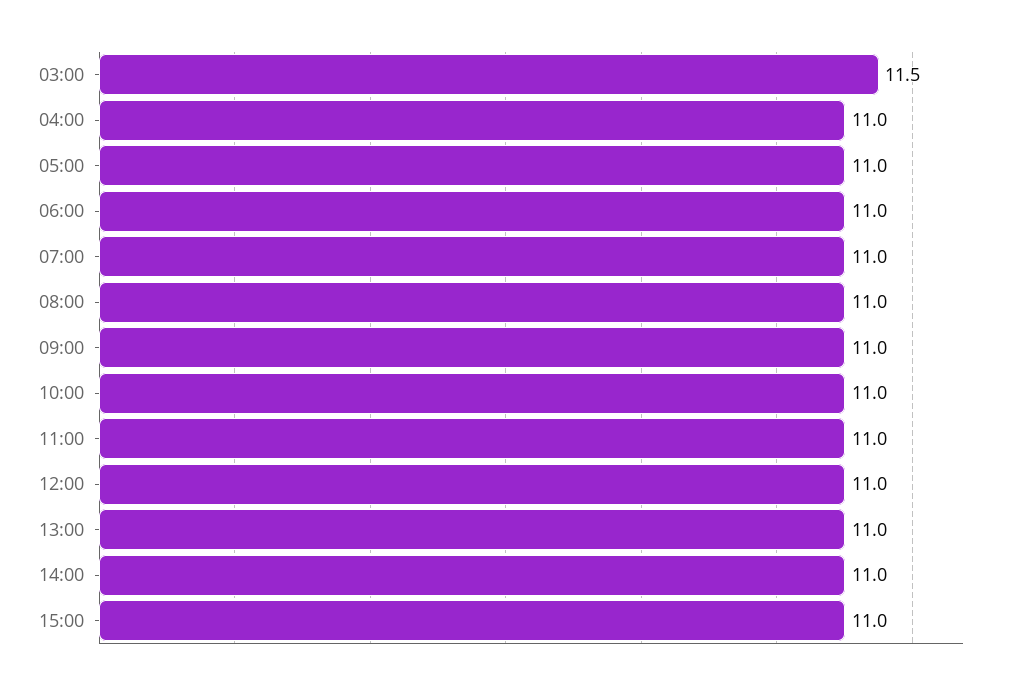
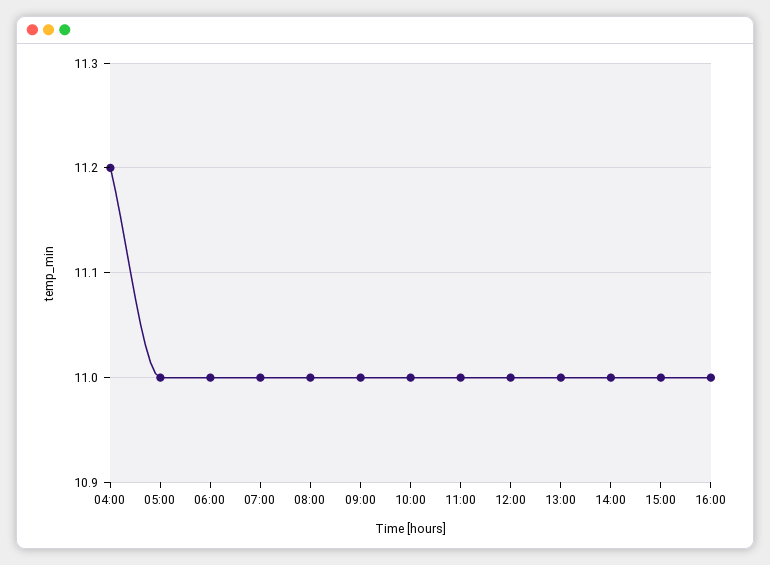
03:00: 11.5 -> none
04:00: 11 -> 11.2
16:00: none -> 11

